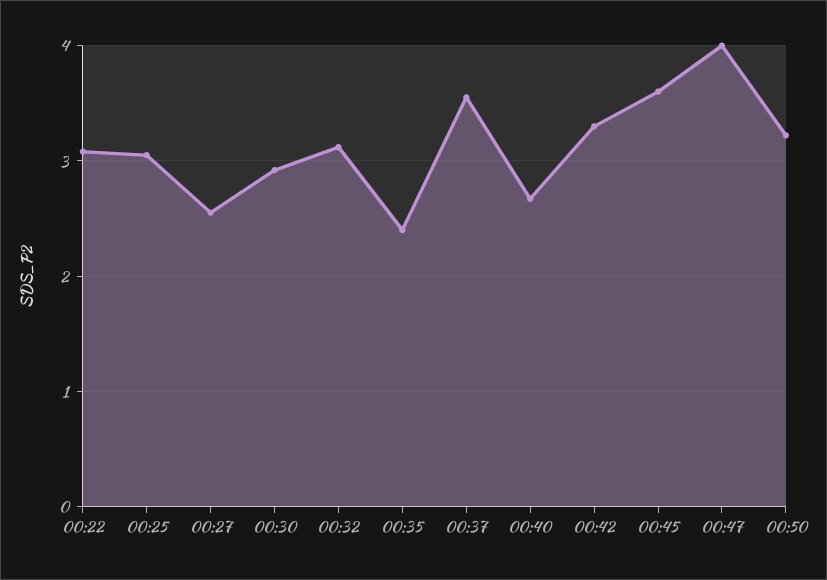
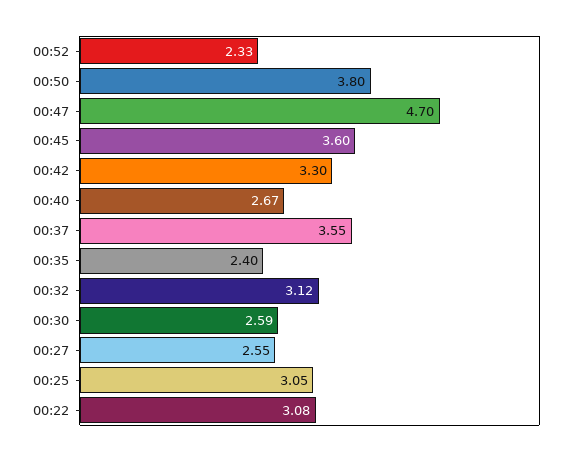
00:30: 2.9 -> 2.59
00:47: 4 -> 4.7
00:50: 3.2 -> 3.8
00:52: none -> 2.33

